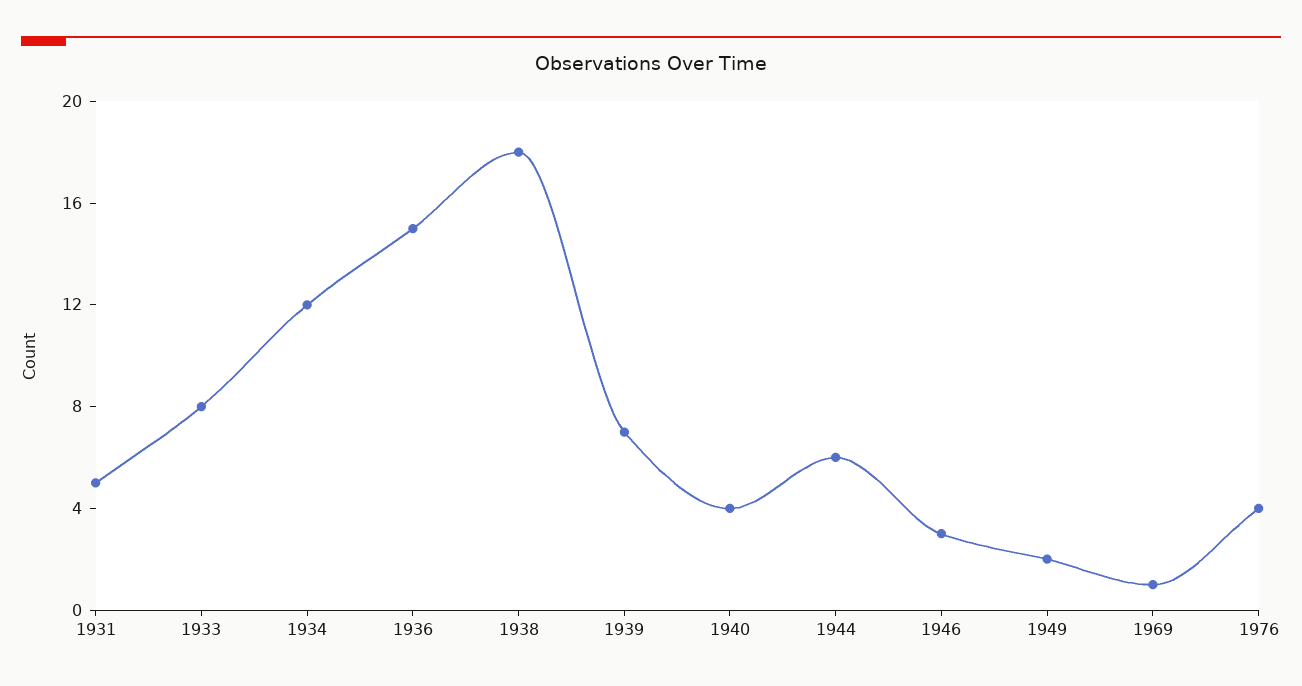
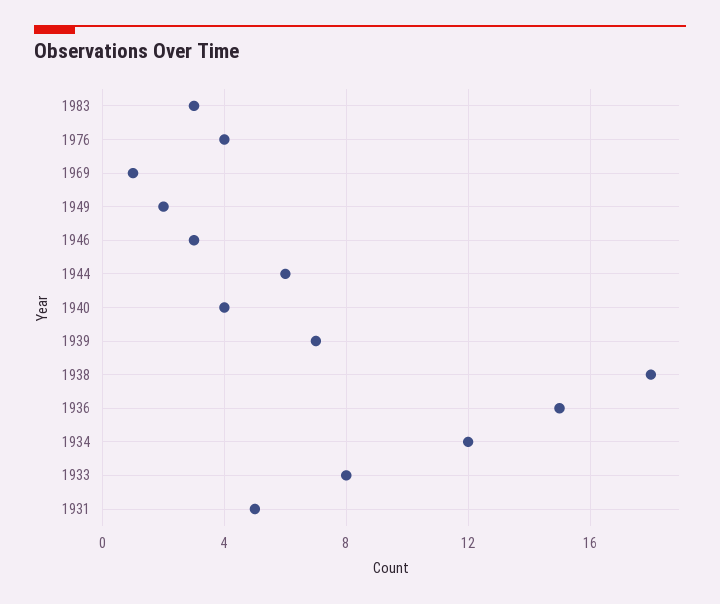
1983: none -> 3

